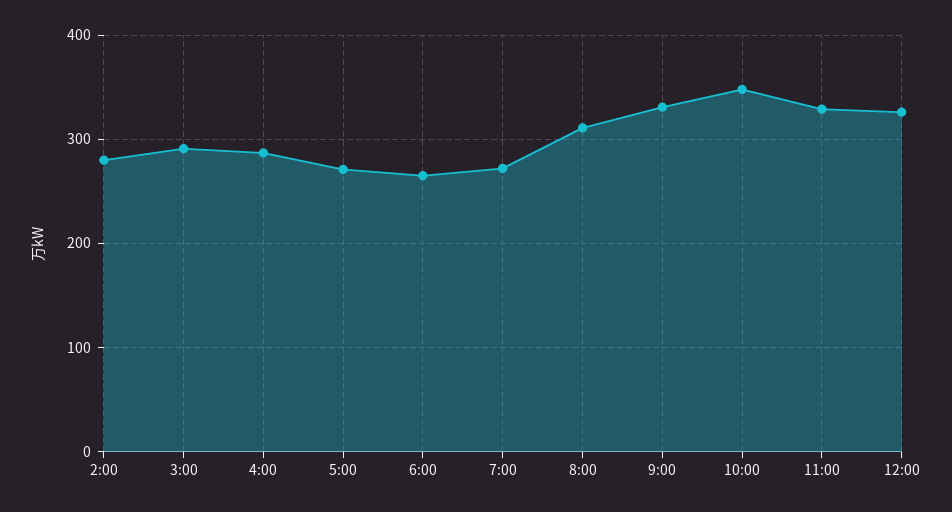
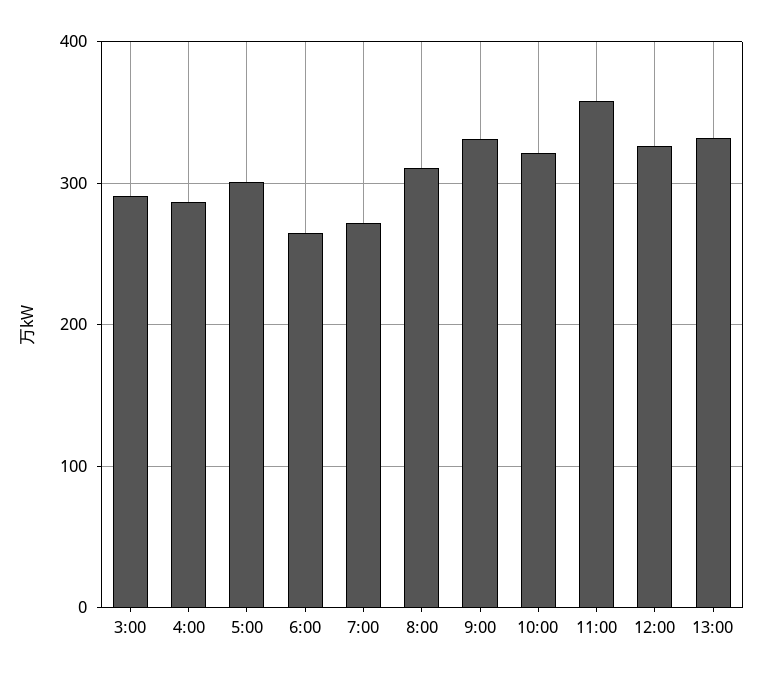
2:00: 280 -> none
5:00: 270 -> 300
10:00: 350 -> 320
11:00: 330 -> 360
13:00: none -> 330

